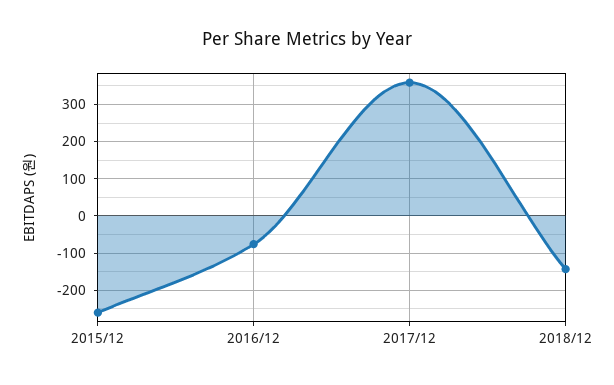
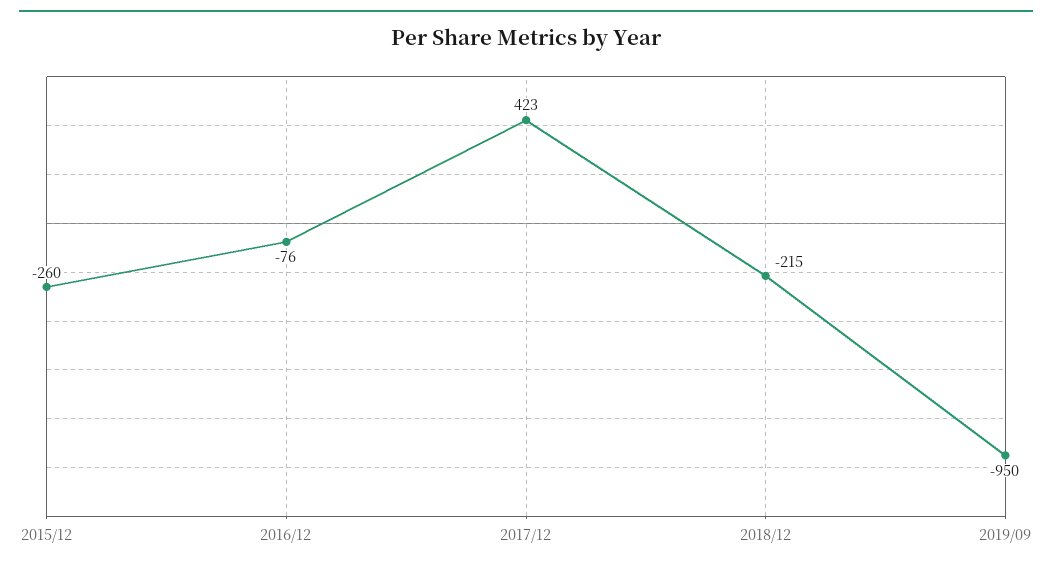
2017/12: 360 -> 423
2018/12: -140 -> -215
2019/09: none -> -950

